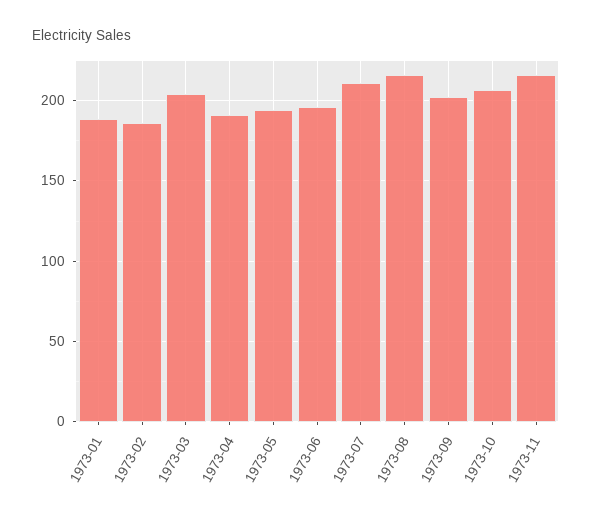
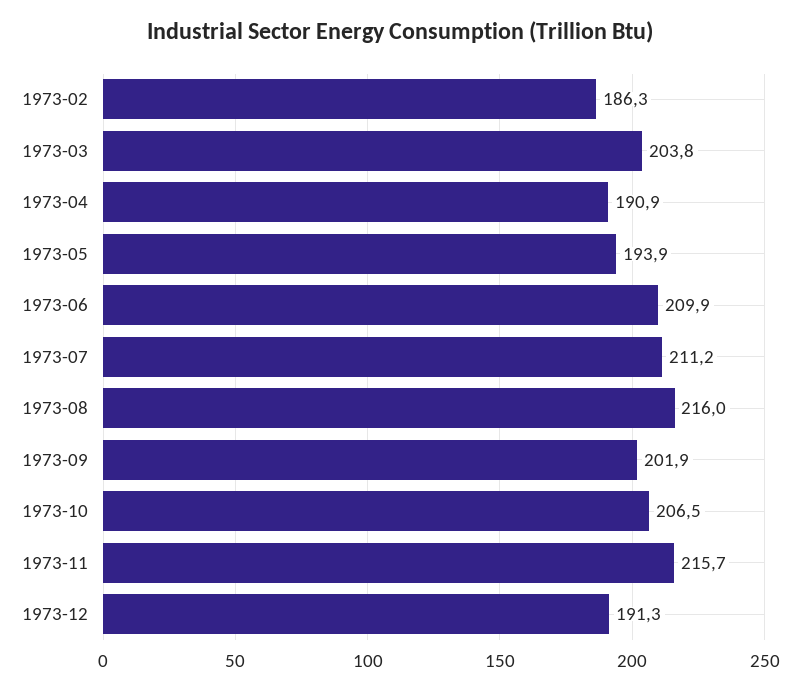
1973-01: 190 -> none
1973-06: 195 -> 209.9
1973-12: none -> 191.3

